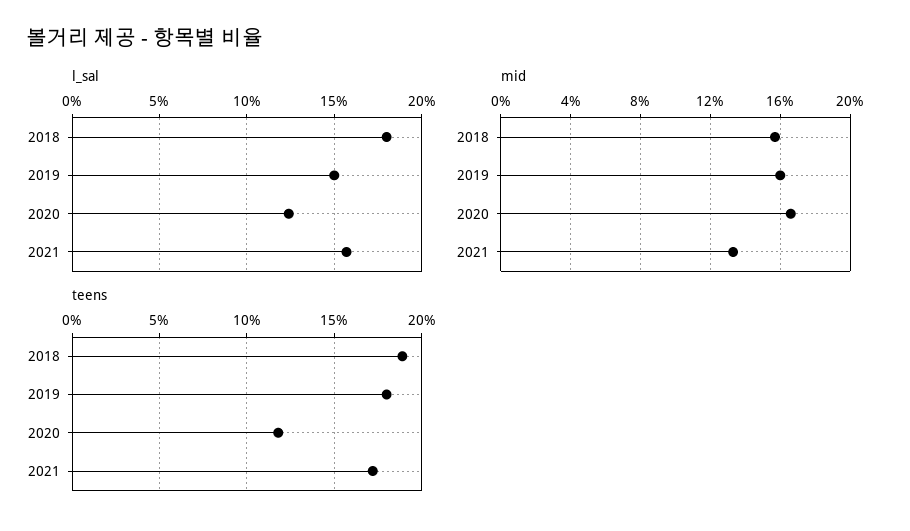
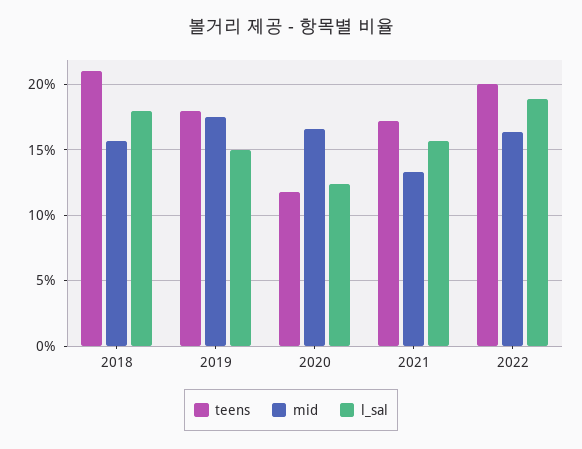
mid, 2019: 16 -> 17.5
teens, 2018: 19 -> 21
teens, 2022: none -> 20
mid, 2022: none -> 16.5
l_sal, 2022: none -> 19

